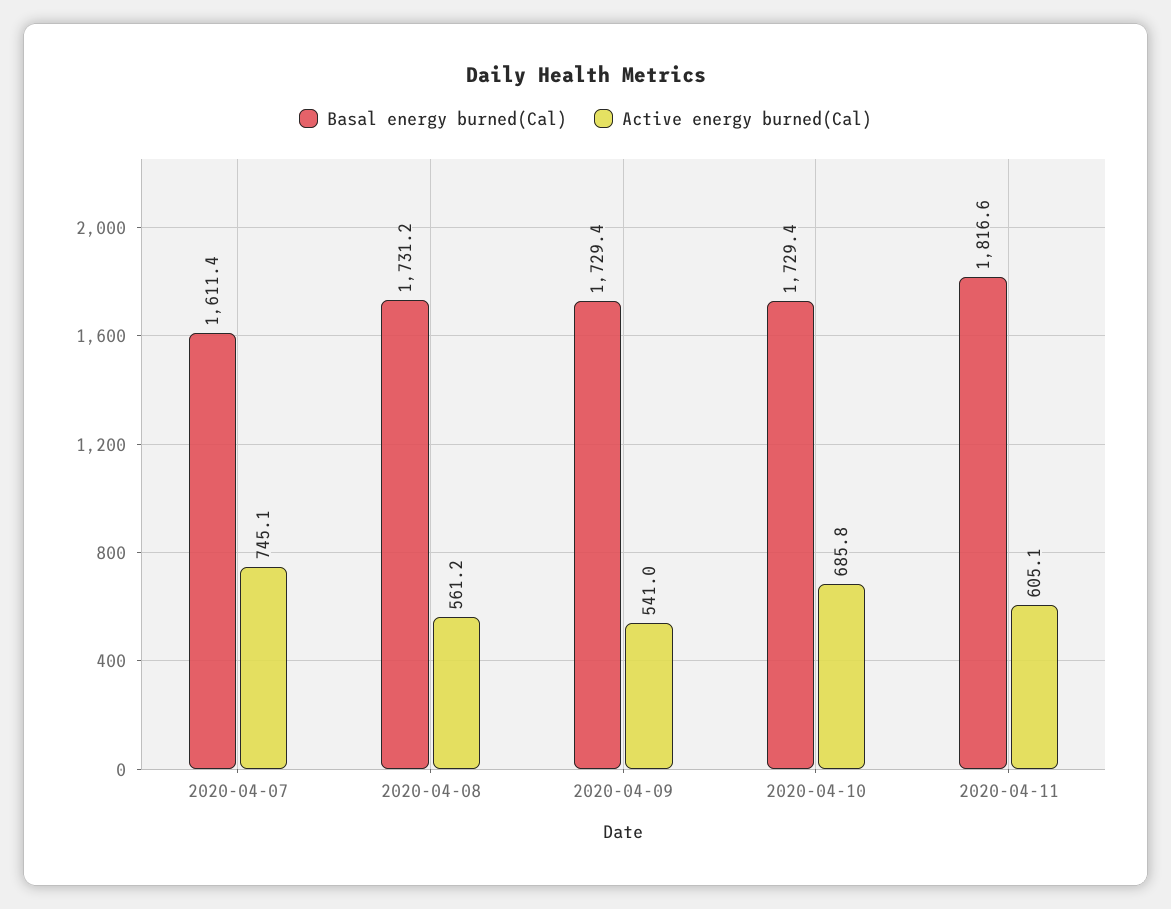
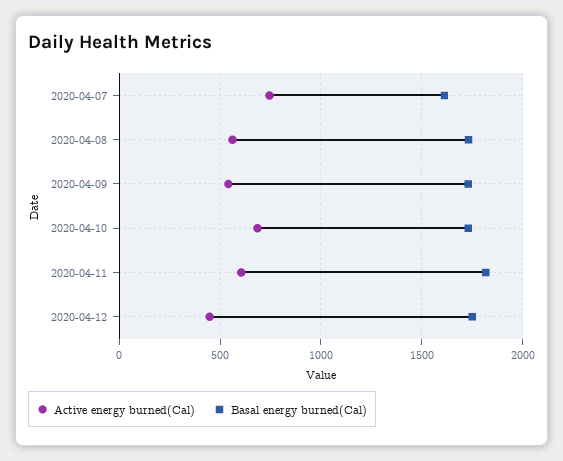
Active energy burned(Cal), 2020-04-12: none -> 450
Basal energy burned(Cal), 2020-04-12: none -> 1750

